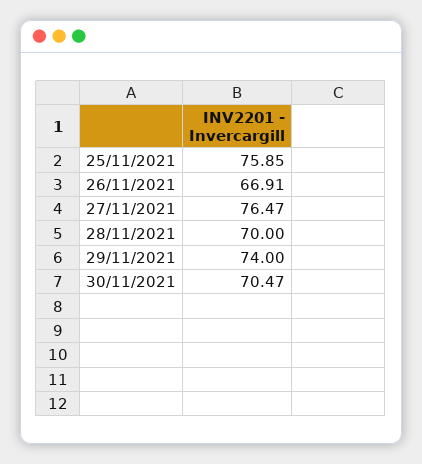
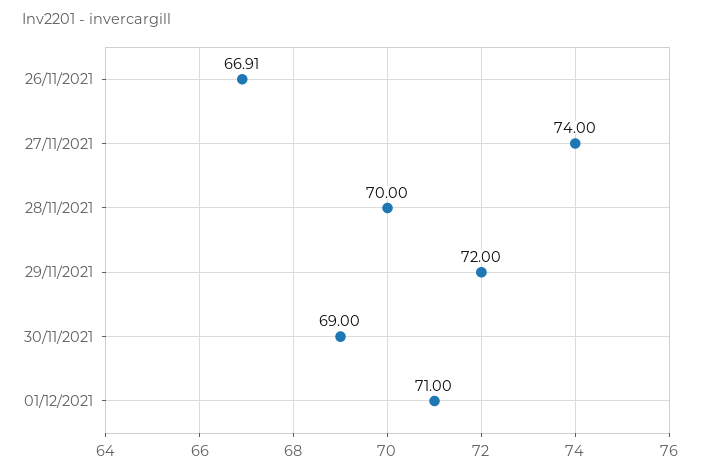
25/11/2021: 75.85 -> none
27/11/2021: 76.47 -> 74
29/11/2021: 74 -> 72
30/11/2021: 70.47 -> 69
01/12/2021: none -> 71

